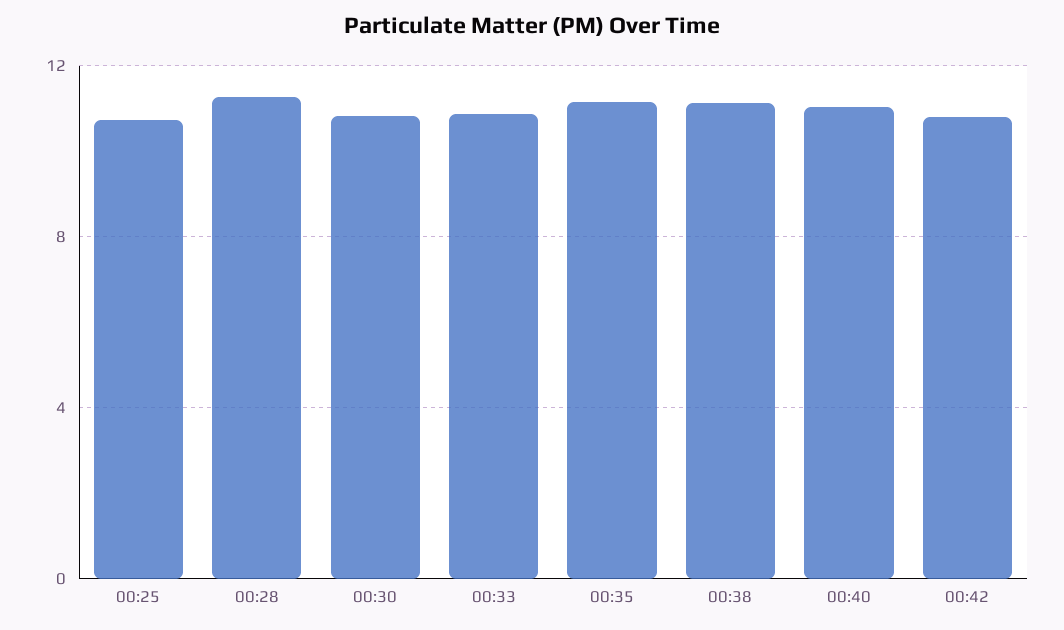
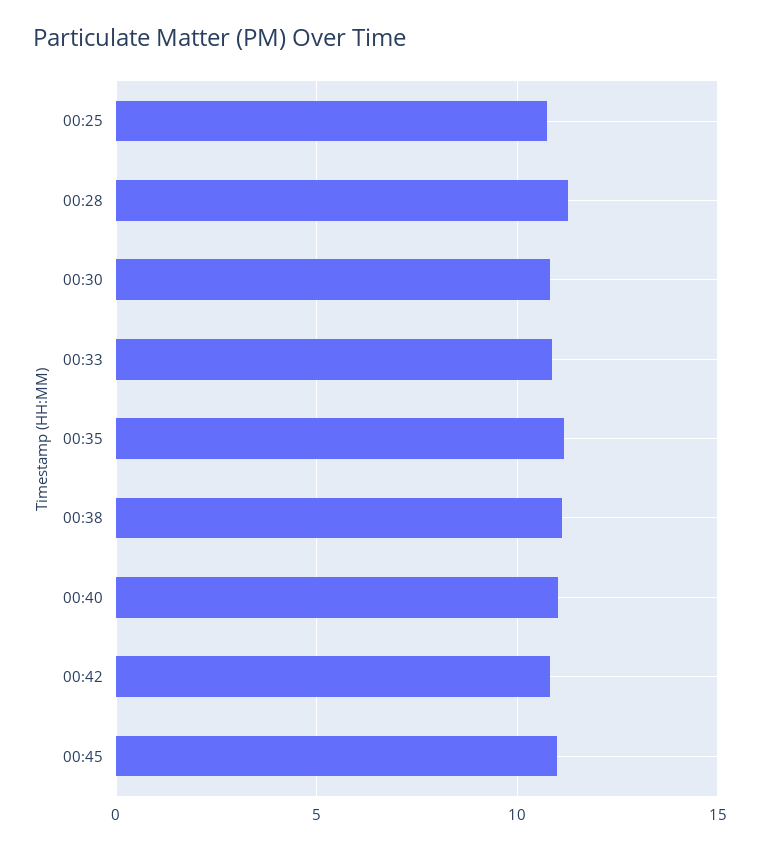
00:45: none -> 11

